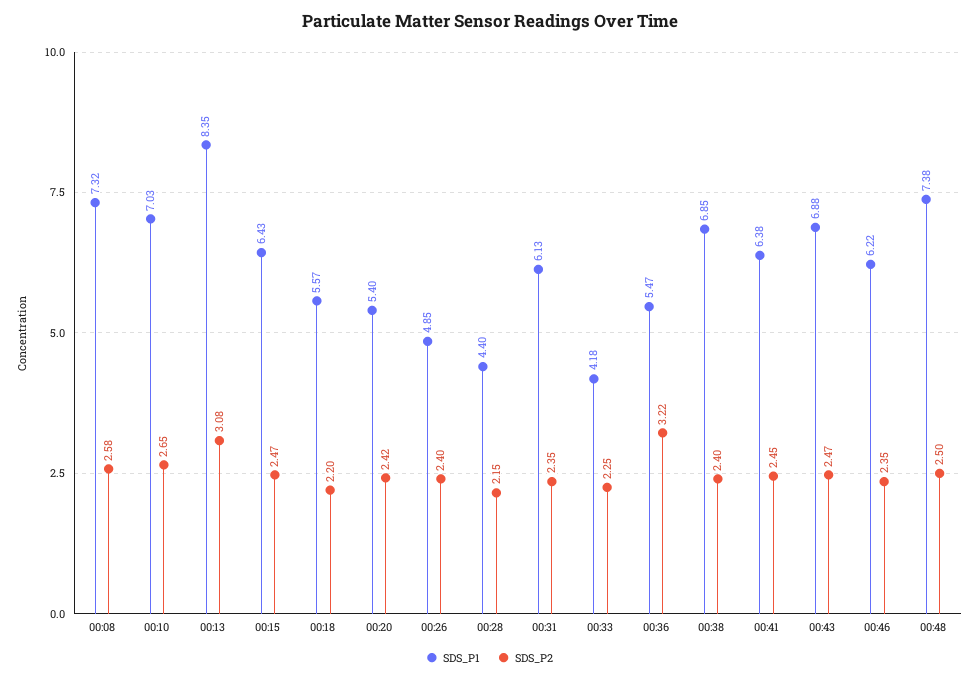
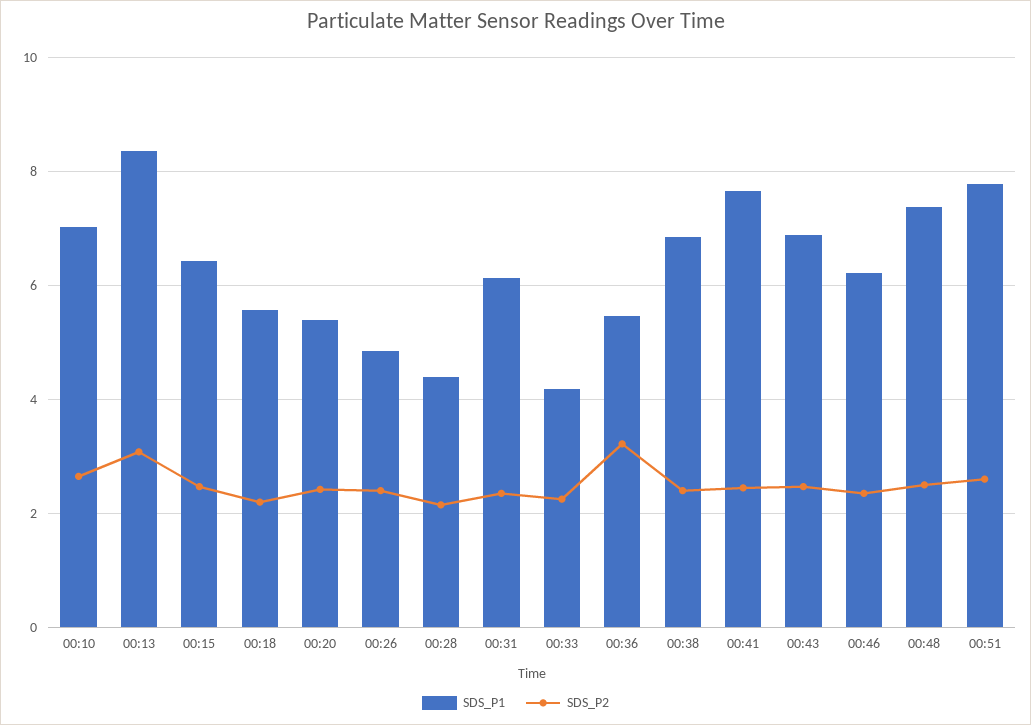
SDS_P1, 00:08: 7.32 -> none
SDS_P2, 00:08: 2.58 -> none
SDS_P1, 00:41: 6.38 -> 7.6
SDS_P1, 00:51: none -> 7.8
SDS_P2, 00:51: none -> 2.6

